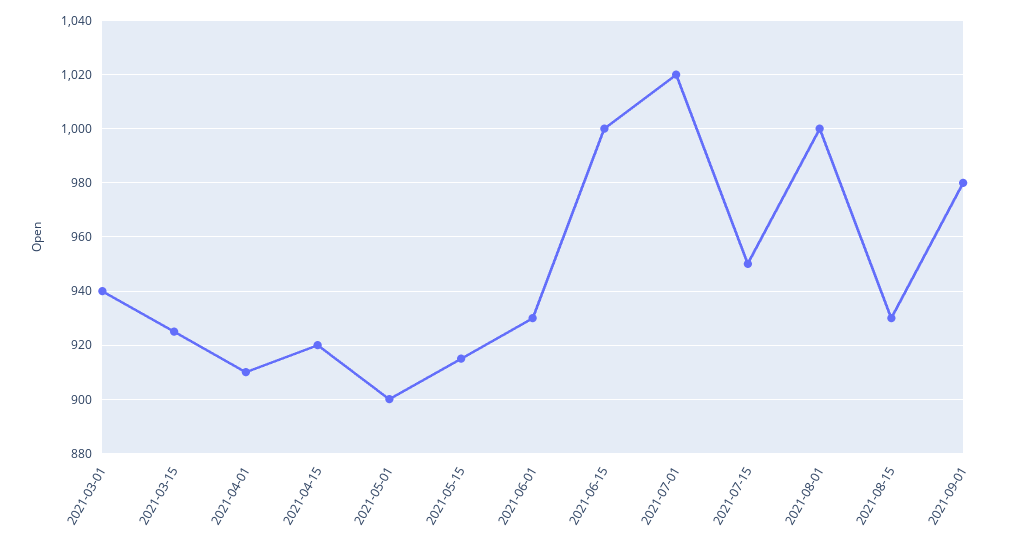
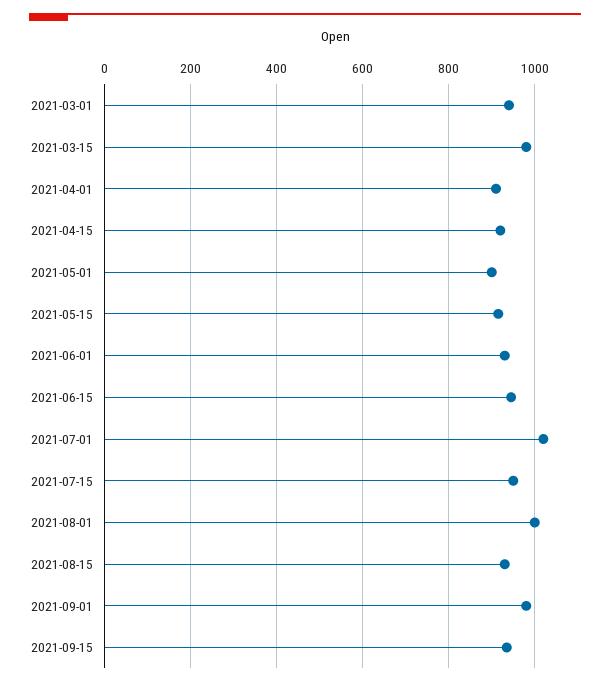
2021-03-15: 925 -> 980
2021-06-15: 1000 -> 940
2021-09-15: none -> 940

